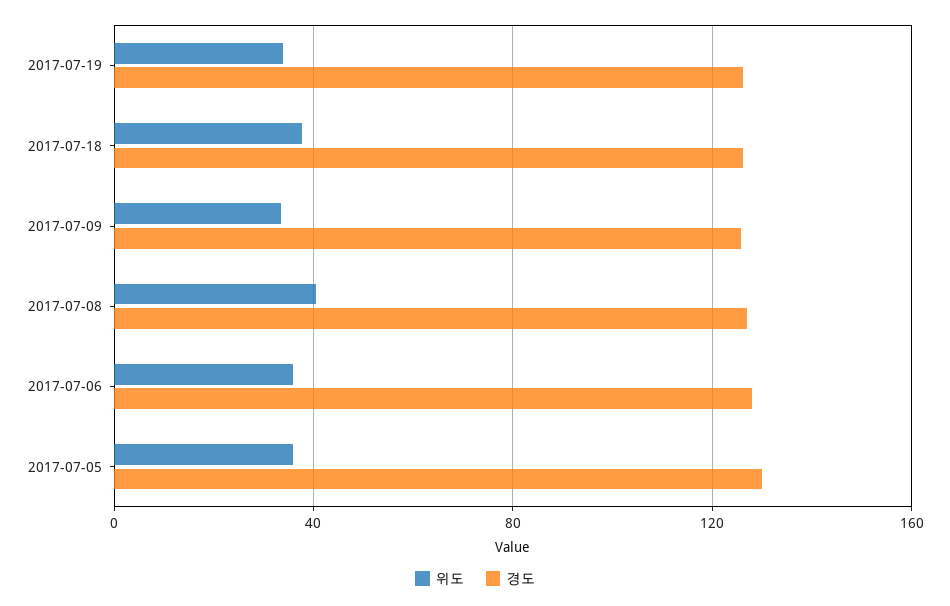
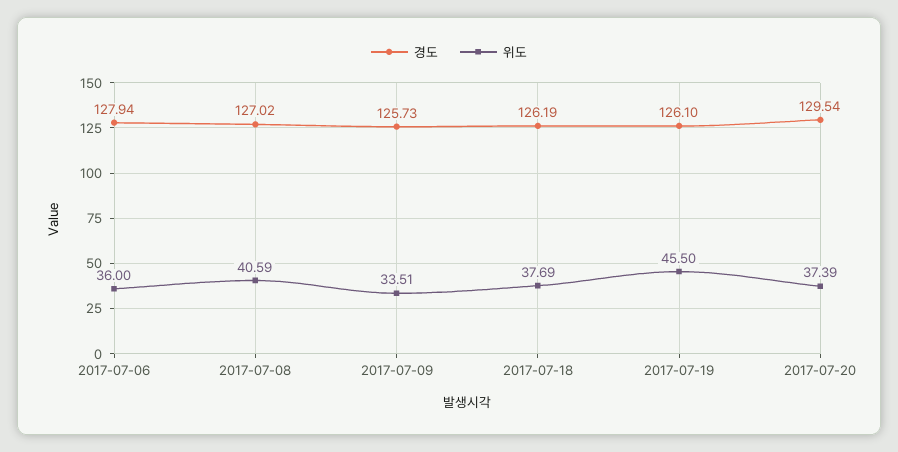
위도, 2017-07-19: 35 -> 45.5
위도, 2017-07-05: 35 -> none
경도, 2017-07-05: 130 -> none
경도, 2017-07-20: none -> 129.54
위도, 2017-07-20: none -> 37.39

